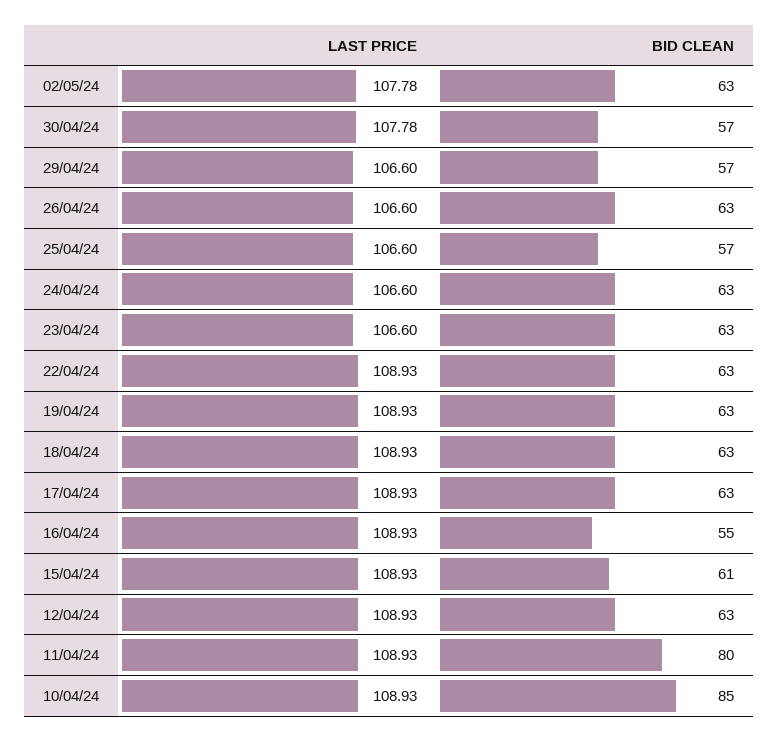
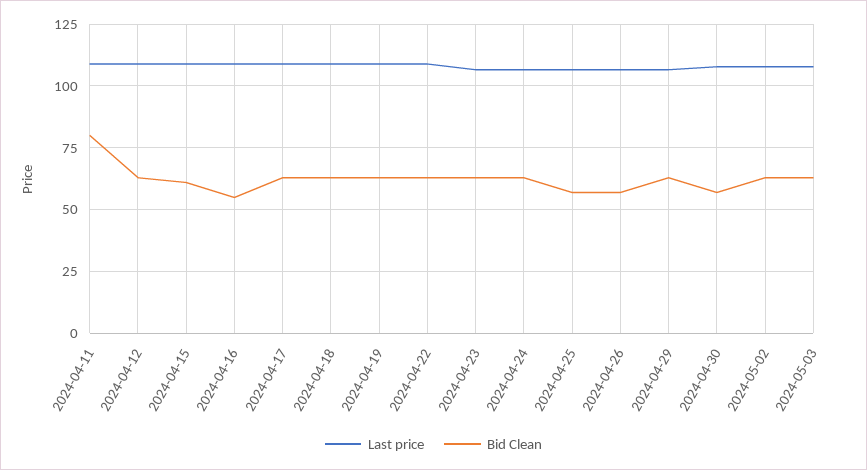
BID CLEAN, 29/04/24: 57 -> 62.5
BID CLEAN, 26/04/24: 63 -> 57.5
LAST PRICE, 10/04/24: 108.93 -> none
BID CLEAN, 10/04/24: 85 -> none
LAST PRICE, 2024-05-03: none -> 107.5
BID CLEAN, 2024-05-03: none -> 62.5

